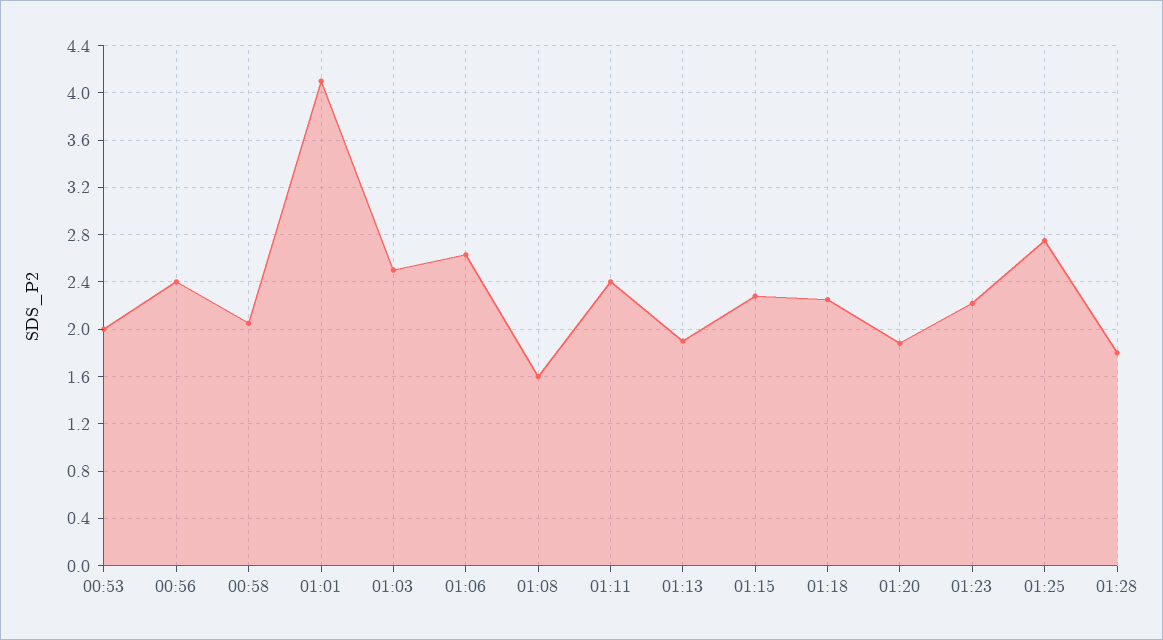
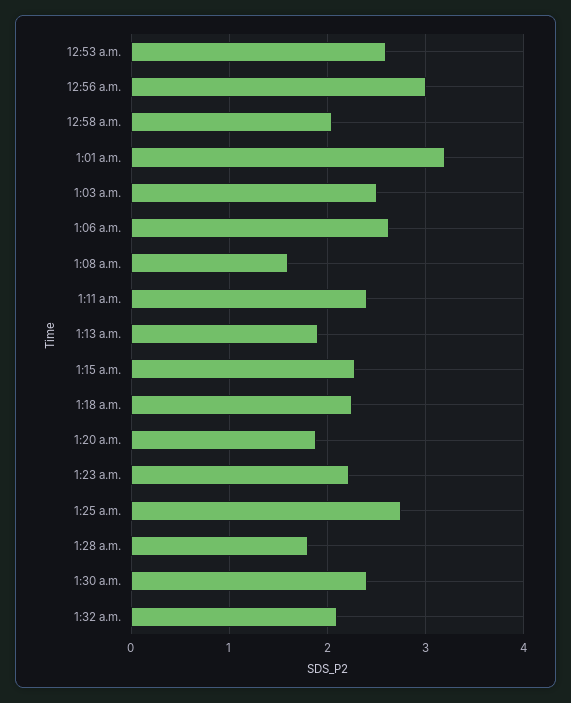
00:53: 2 -> 2.6
00:56: 2.4 -> 3
01:01: 4.1 -> 3.2
1:30 a.m.: none -> 2.4
1:32 a.m.: none -> 2.1

